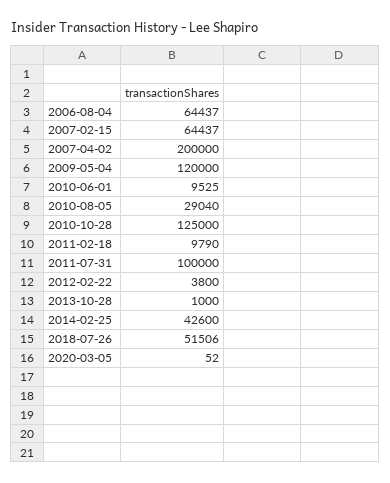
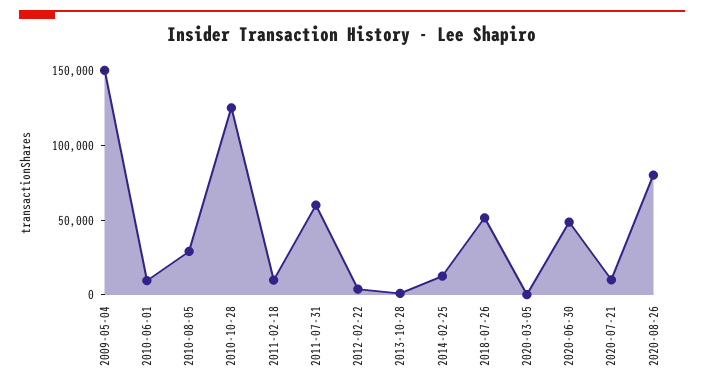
2006-08-04: 64437 -> none
2007-02-15: 64437 -> none
2007-04-02: 200000 -> none
2009-05-04: 120000 -> 150000
2011-07-31: 100000 -> 60000
2014-02-25: 42600 -> 10000
2020-06-30: none -> 50000
2020-07-21: none -> 10000
2020-08-26: none -> 80000

